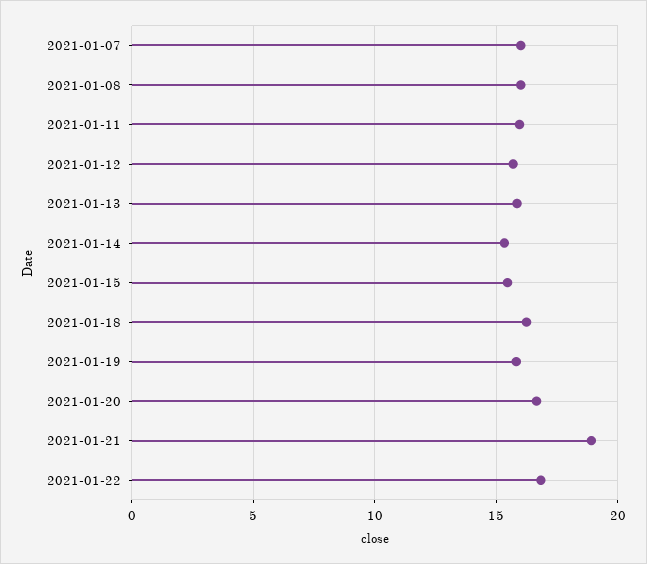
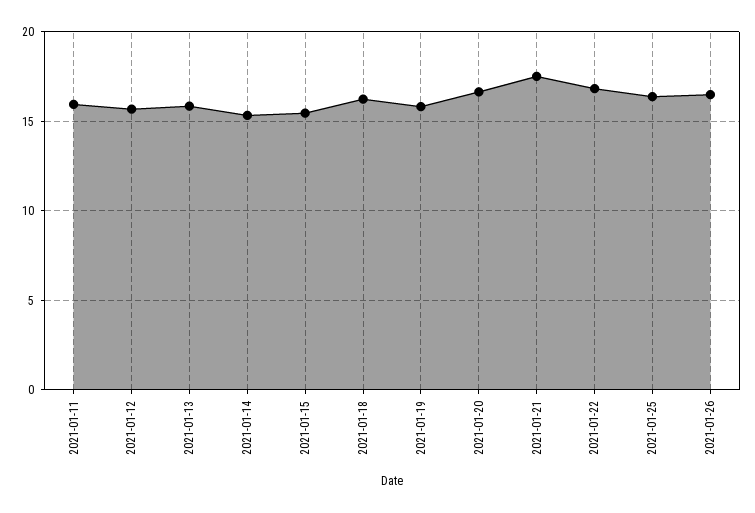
2021-01-07: 16 -> none
2021-01-08: 16 -> none
2021-01-21: 19 -> 17.5
2021-01-25: none -> 16.5
2021-01-26: none -> 16.5

